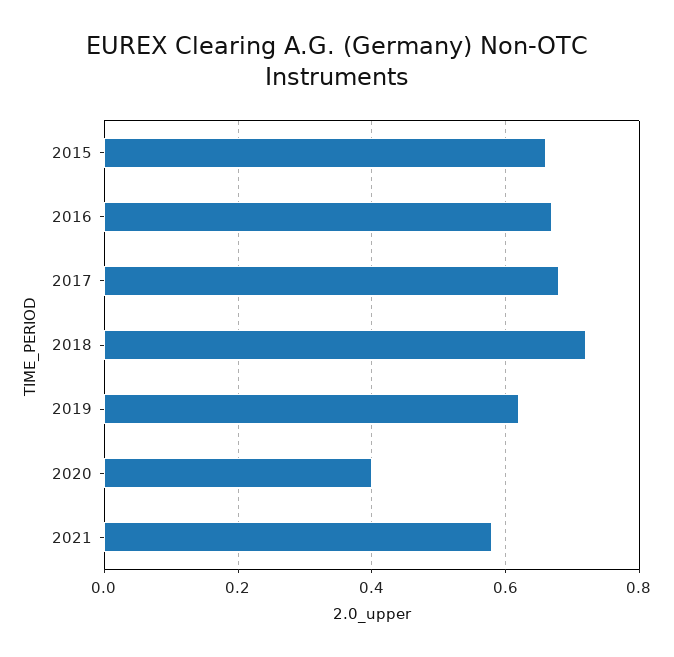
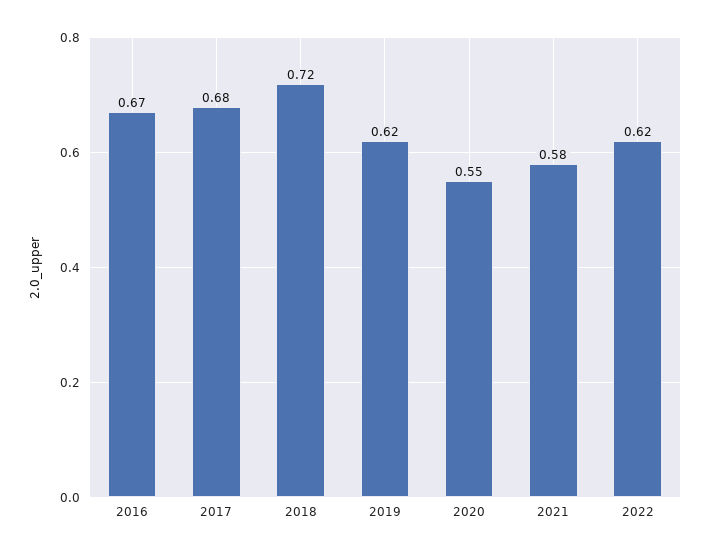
2015: 0.65 -> none
2020: 0.4 -> 0.55
2022: none -> 0.62

